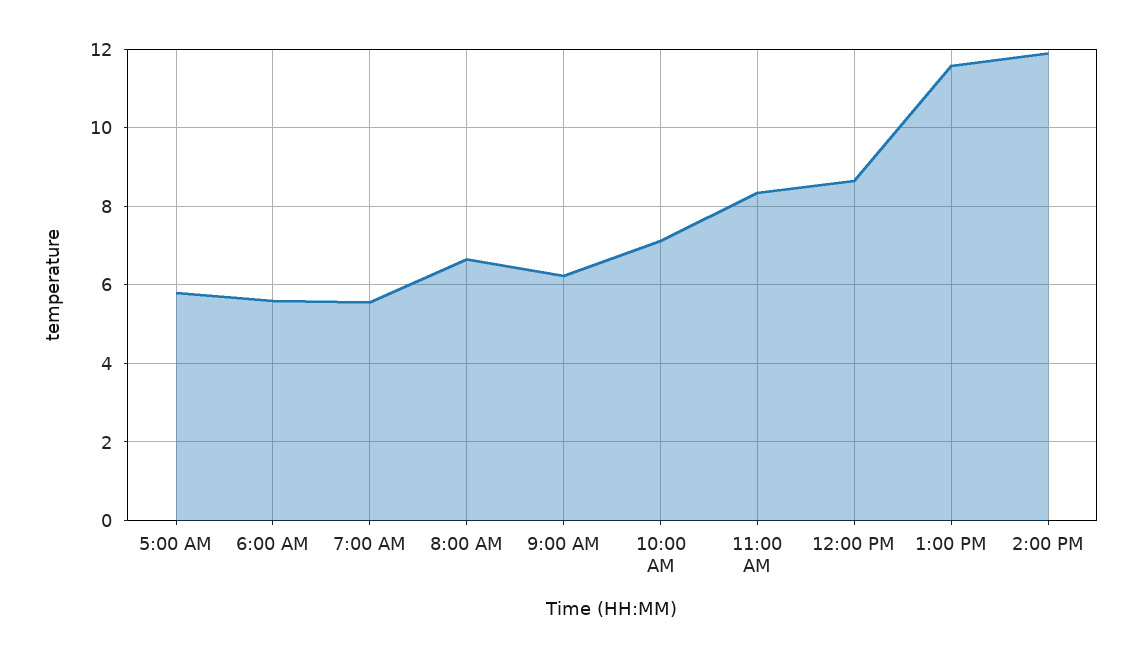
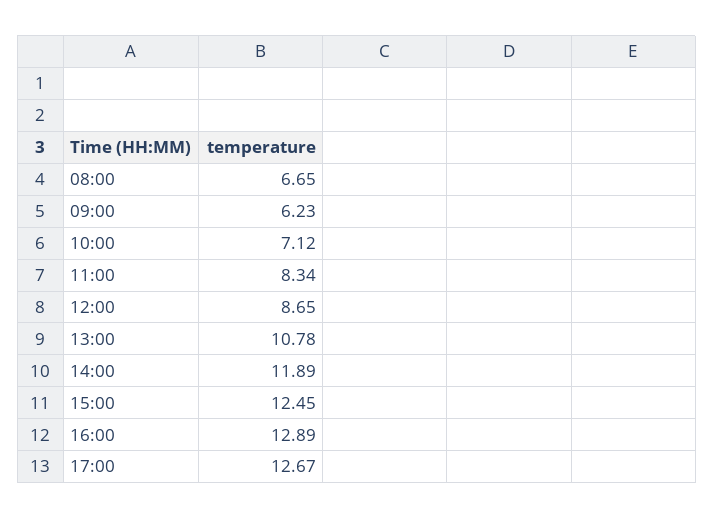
5:00 AM: 5.8 -> none
6:00 AM: 5.6 -> none
7:00 AM: 5.6 -> none
1:00 PM: 11.6 -> 10.78
15:00: none -> 12.45
16:00: none -> 12.89
17:00: none -> 12.67

